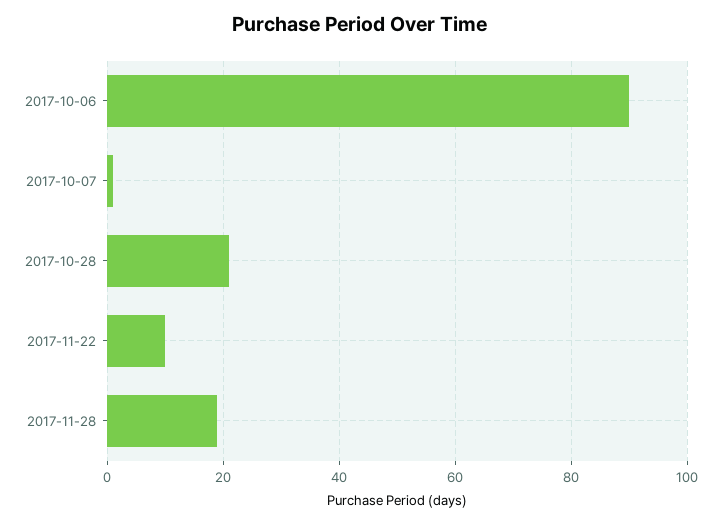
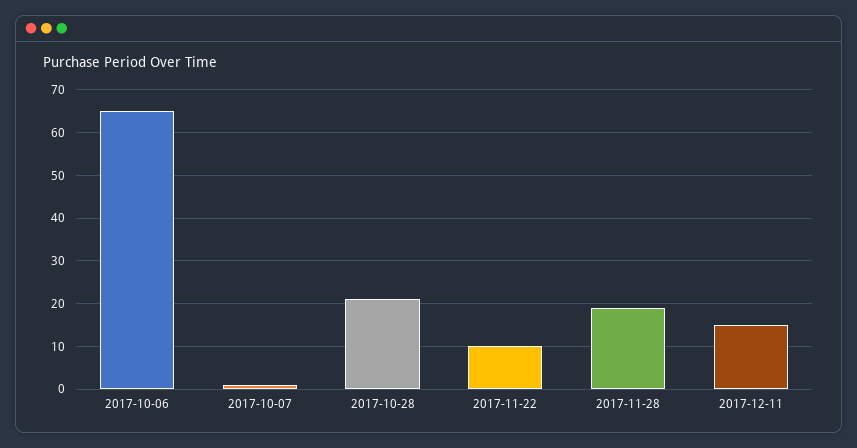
2017-10-06: 90 -> 65
2017-12-11: none -> 15

